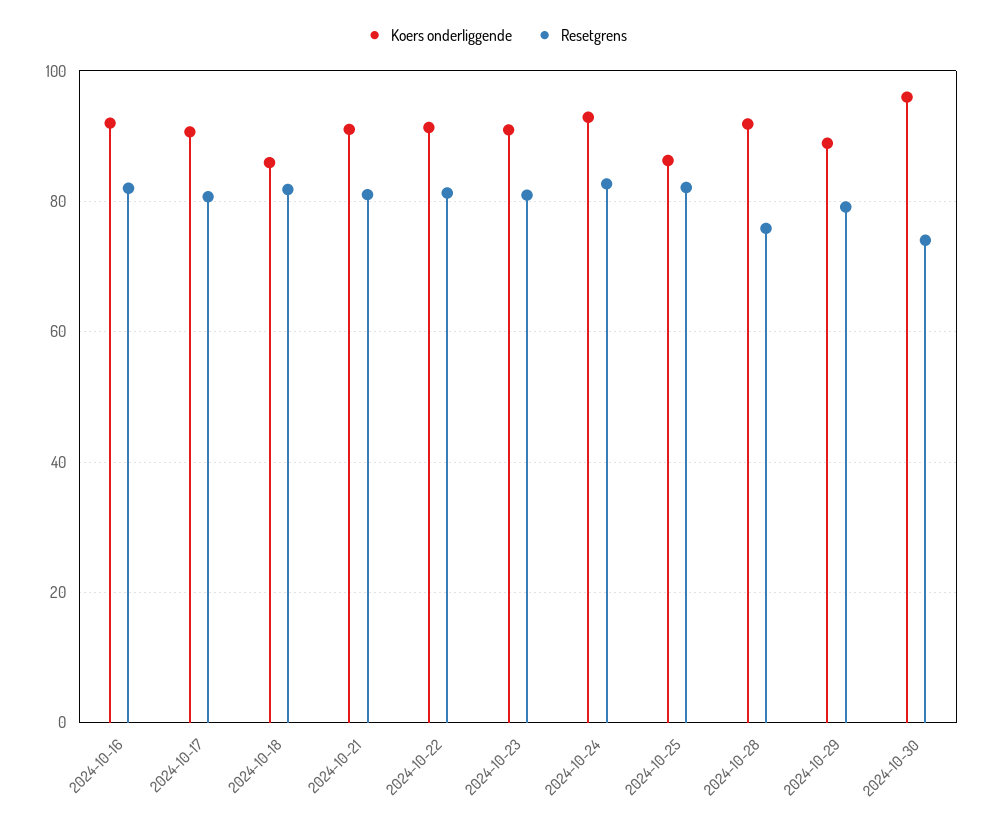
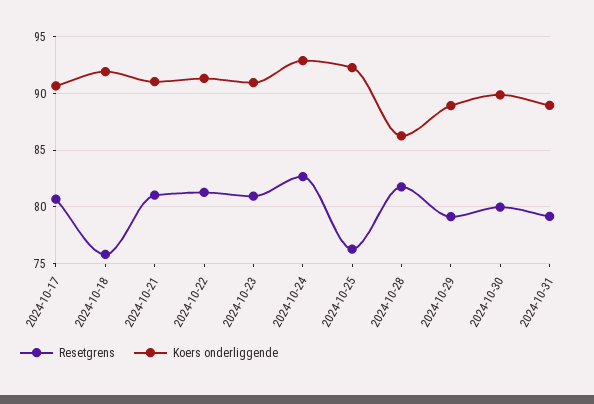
Koers onderliggende, 2024-10-16: 92 -> none
Resetgrens, 2024-10-16: 82 -> none
Koers onderliggende, 2024-10-18: 86 -> 92
Resetgrens, 2024-10-18: 82 -> 76
Koers onderliggende, 2024-10-25: 86 -> 92
Resetgrens, 2024-10-25: 82 -> 76
Koers onderliggende, 2024-10-28: 92 -> 86
Resetgrens, 2024-10-28: 76 -> 82
Koers onderliggende, 2024-10-30: 96 -> 90
Resetgrens, 2024-10-30: 74 -> 80
Resetgrens, 2024-10-31: none -> 79
Koers onderliggende, 2024-10-31: none -> 89

